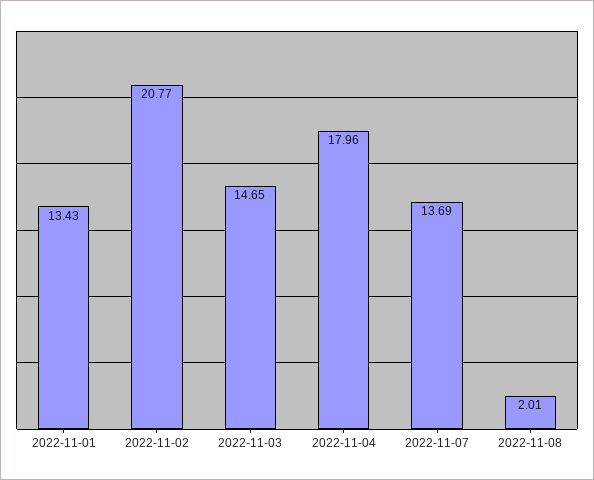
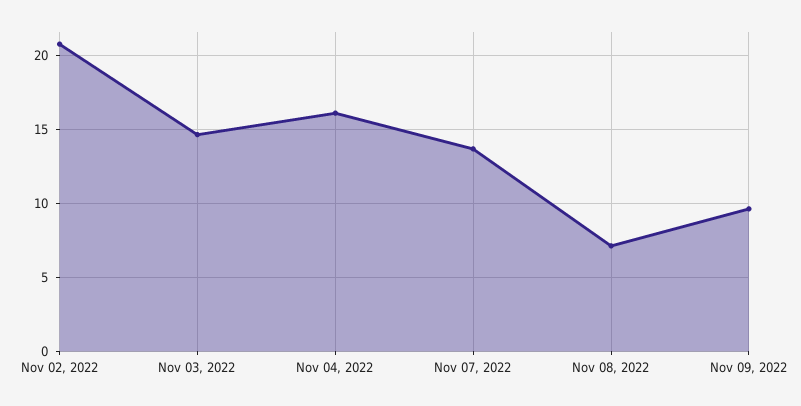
2022-11-01: 13.43 -> none
2022-11-04: 17.96 -> 16
2022-11-08: 2.01 -> 7
Nov 09, 2022: none -> 9.5

